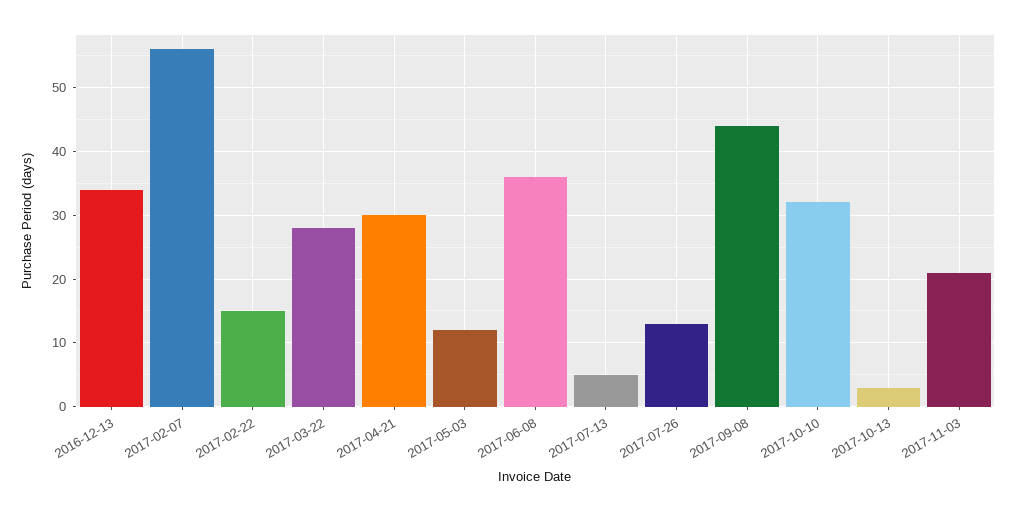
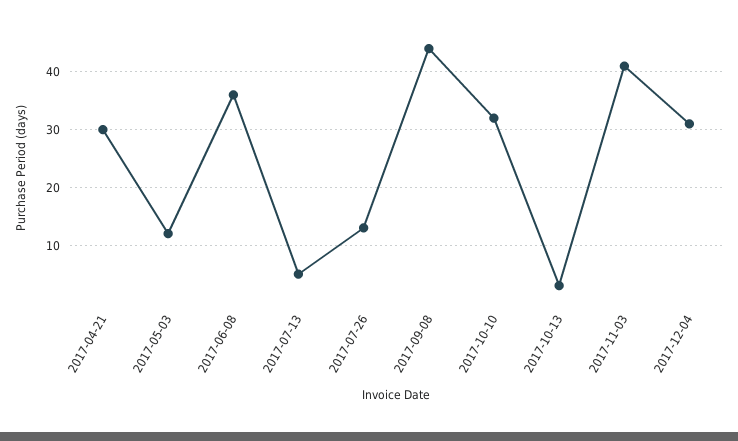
2016-12-13: 34 -> none
2017-02-07: 56 -> none
2017-02-22: 15 -> none
2017-03-22: 28 -> none
2017-11-03: 21 -> 40
2017-12-04: none -> 30

